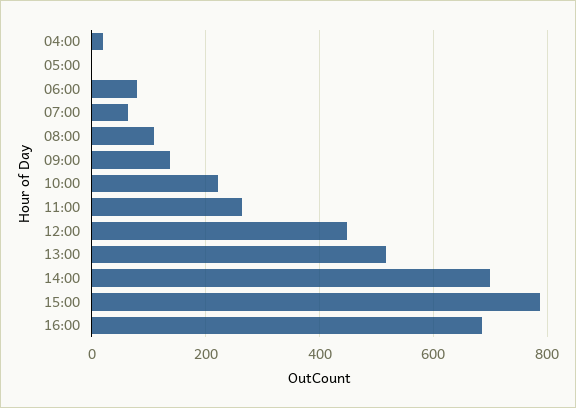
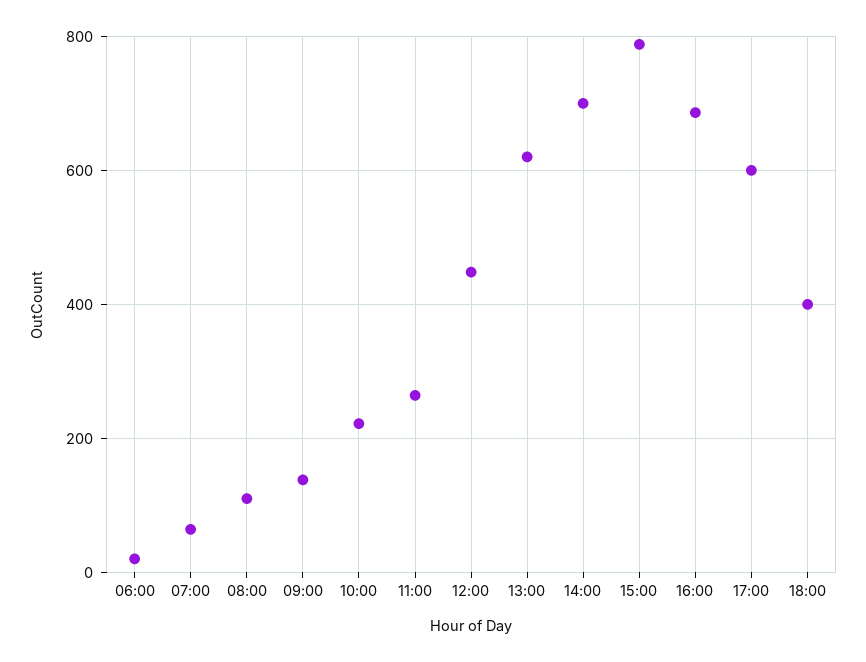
04:00: 20 -> none
05:00: 0 -> none
06:00: 80 -> 20
13:00: 520 -> 620
17:00: none -> 600
18:00: none -> 400

